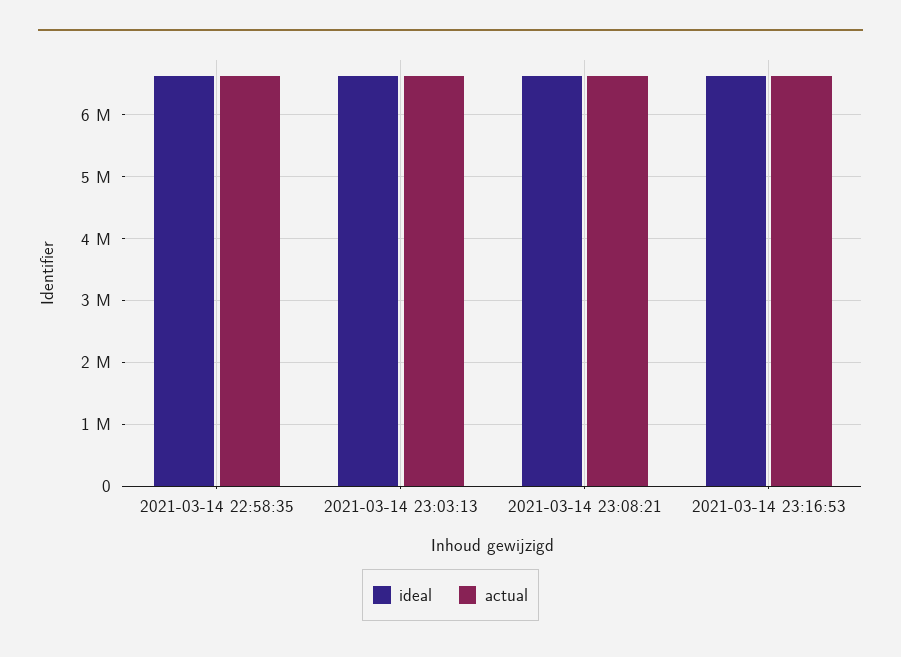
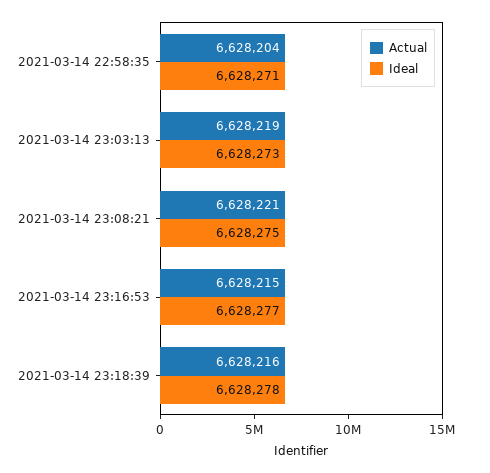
actual, 2021-03-14 23:18:39: none -> 6628216
ideal, 2021-03-14 23:18:39: none -> 6628278

